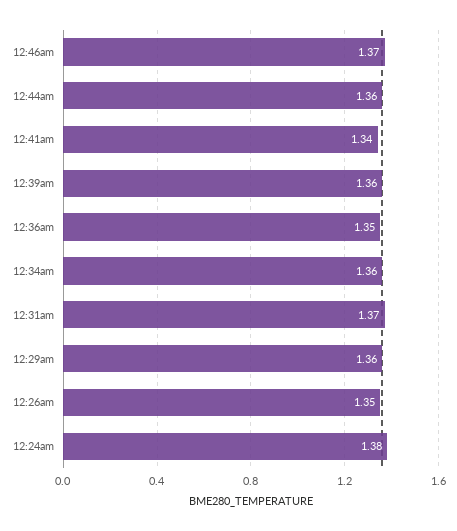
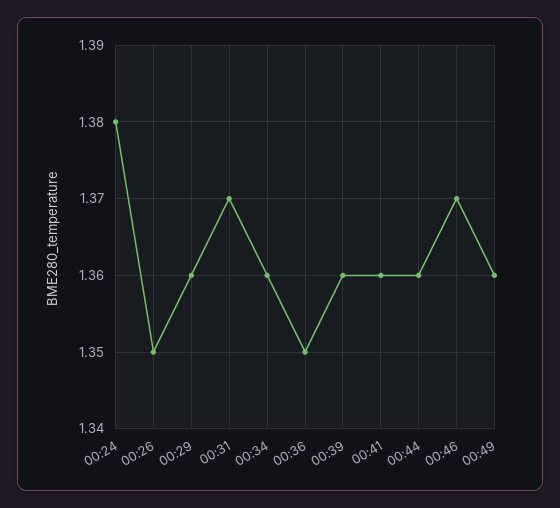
12:41am: 1.34 -> 1.36
00:49: none -> 1.36

